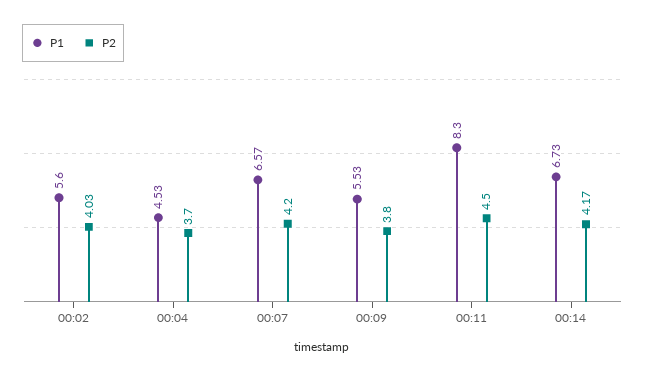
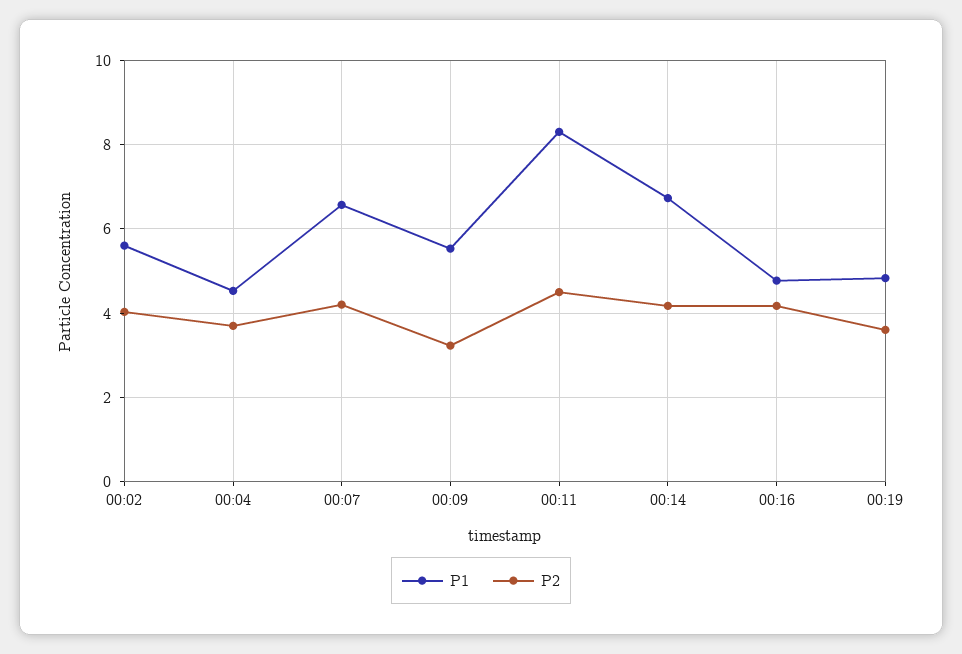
P2, 00:09: 3.8 -> 3.2
P1, 00:16: none -> 4.8
P2, 00:16: none -> 4.2
P1, 00:19: none -> 4.8
P2, 00:19: none -> 3.6

